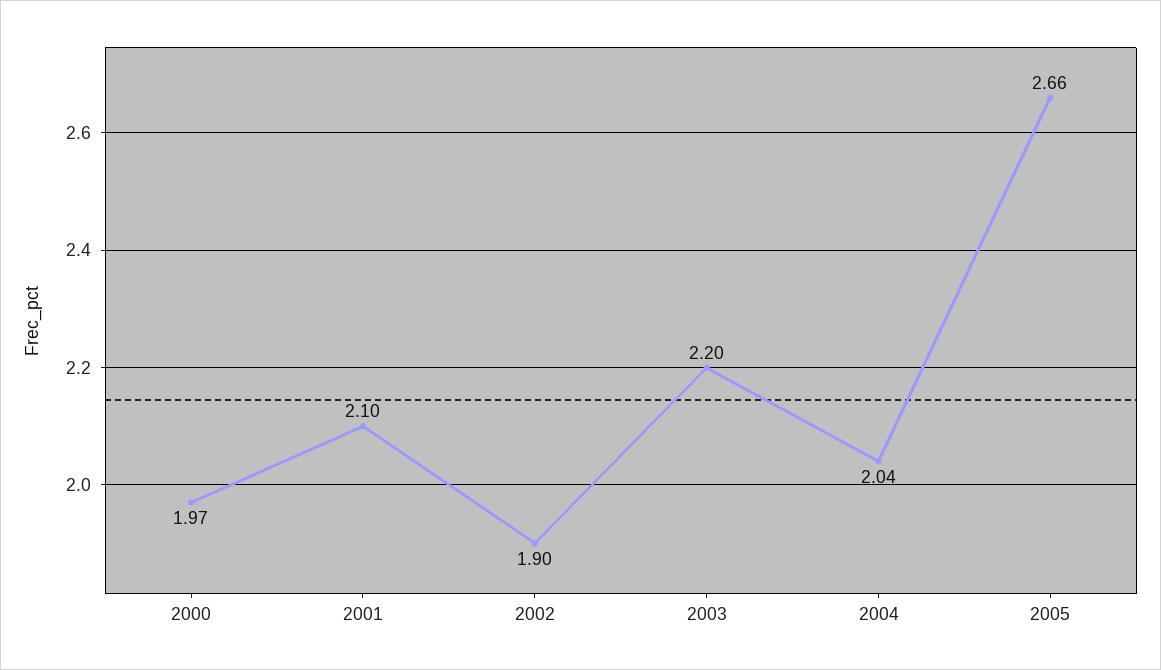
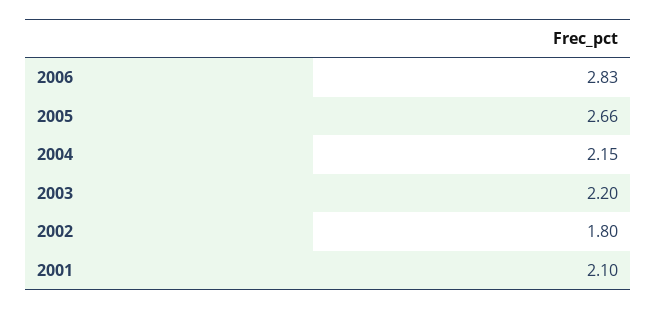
2000: 1.97 -> none
2002: 1.9 -> 1.8
2004: 2.04 -> 2.15
2006: none -> 2.83

